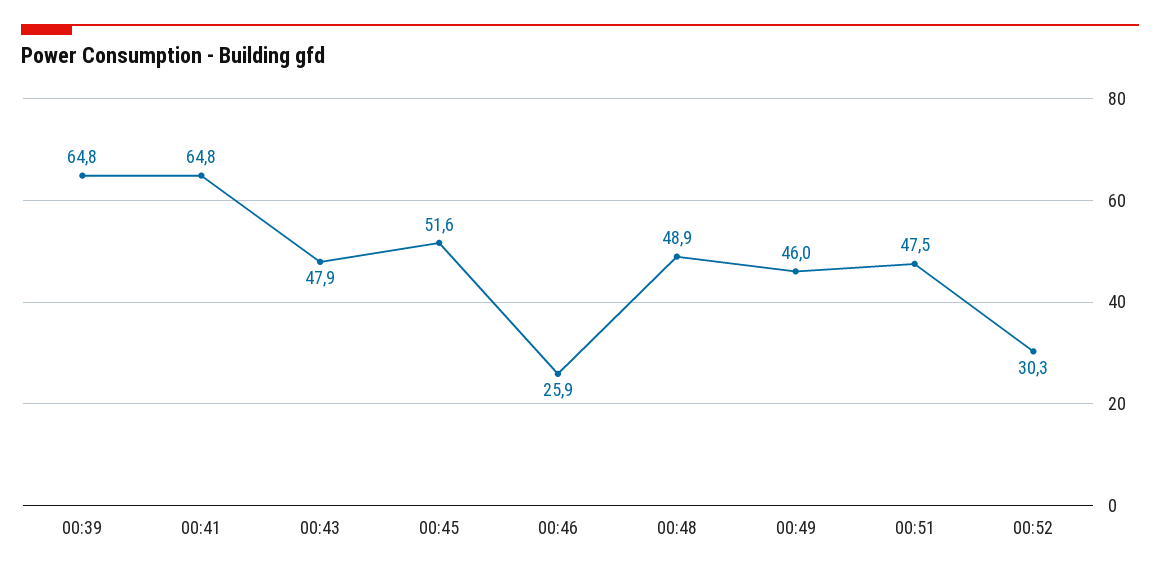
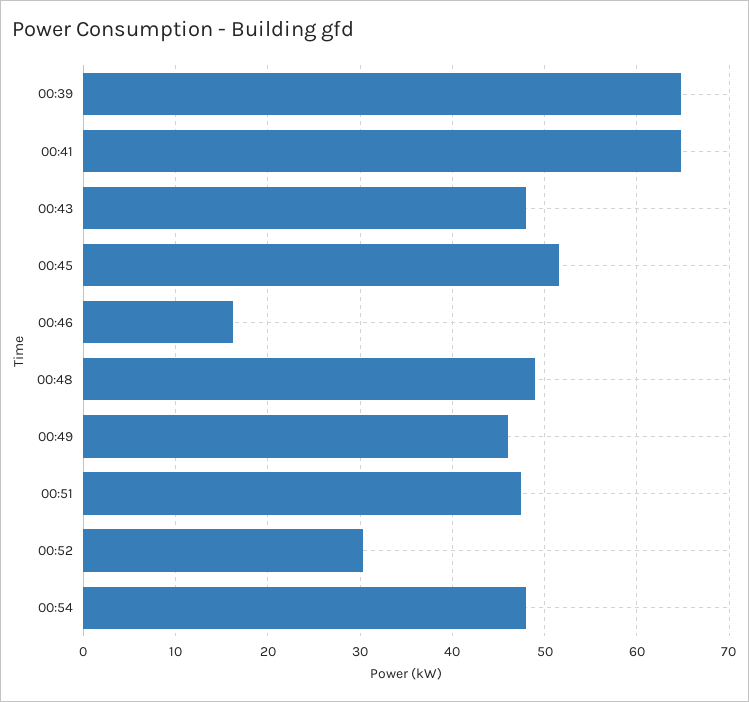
00:46: 25.9 -> 16
00:54: none -> 48

